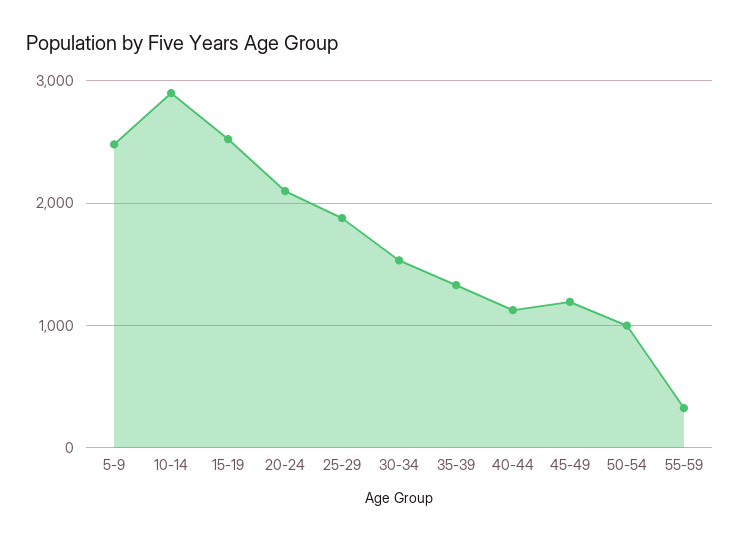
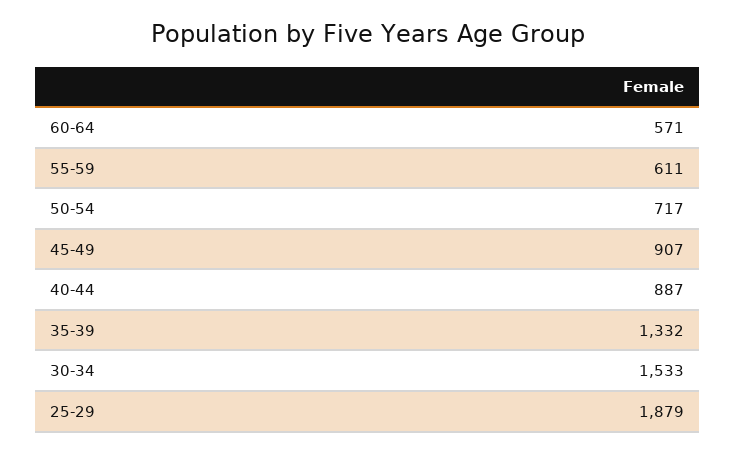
5-9: 2500 -> none
10-14: 2900 -> none
15-19: 2500 -> none
20-24: 2100 -> none
40-44: 1100 -> 887
45-49: 1200 -> 907
50-54: 1000 -> 717
55-59: 300 -> 611
60-64: none -> 571

